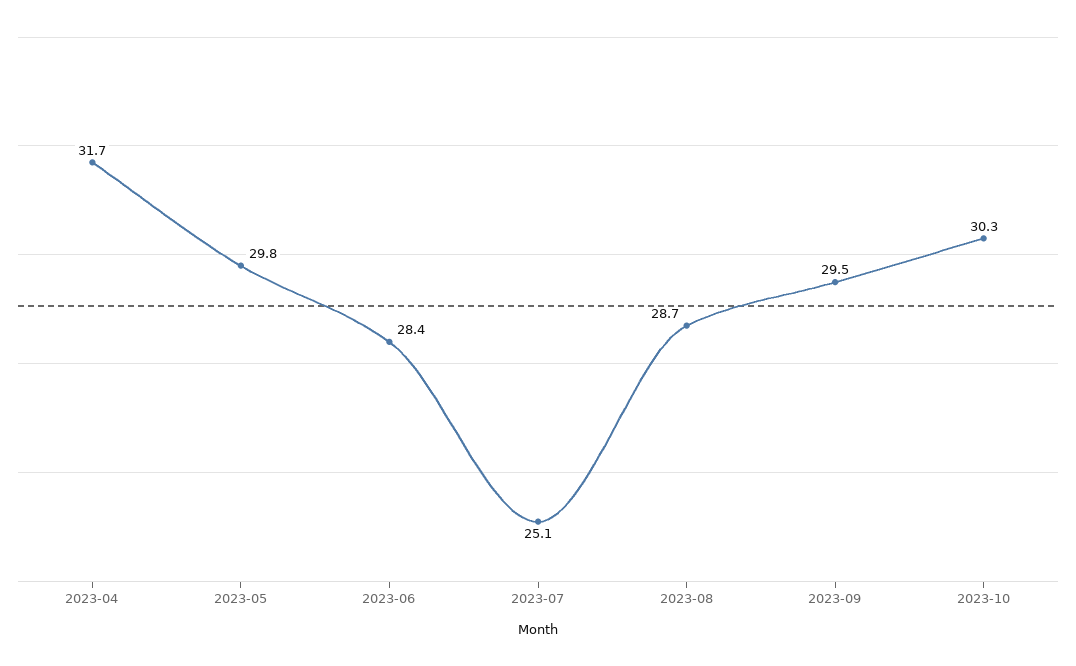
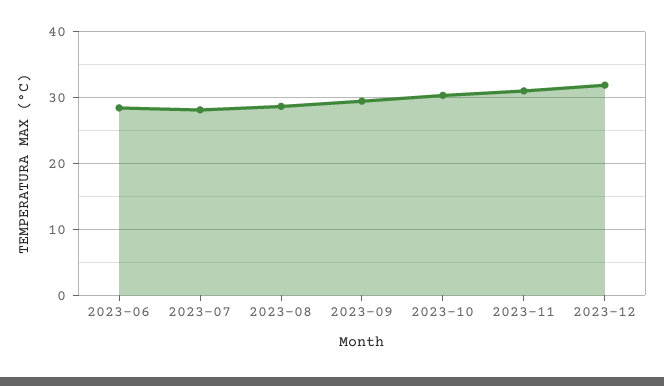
2023-04: 31.7 -> none
2023-05: 29.8 -> none
2023-07: 25.1 -> 28
2023-11: none -> 31
2023-12: none -> 32

